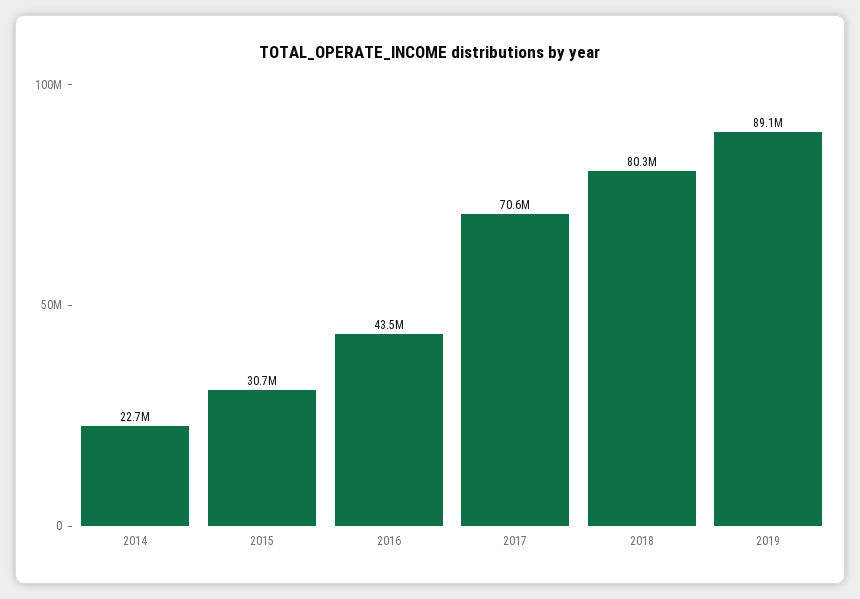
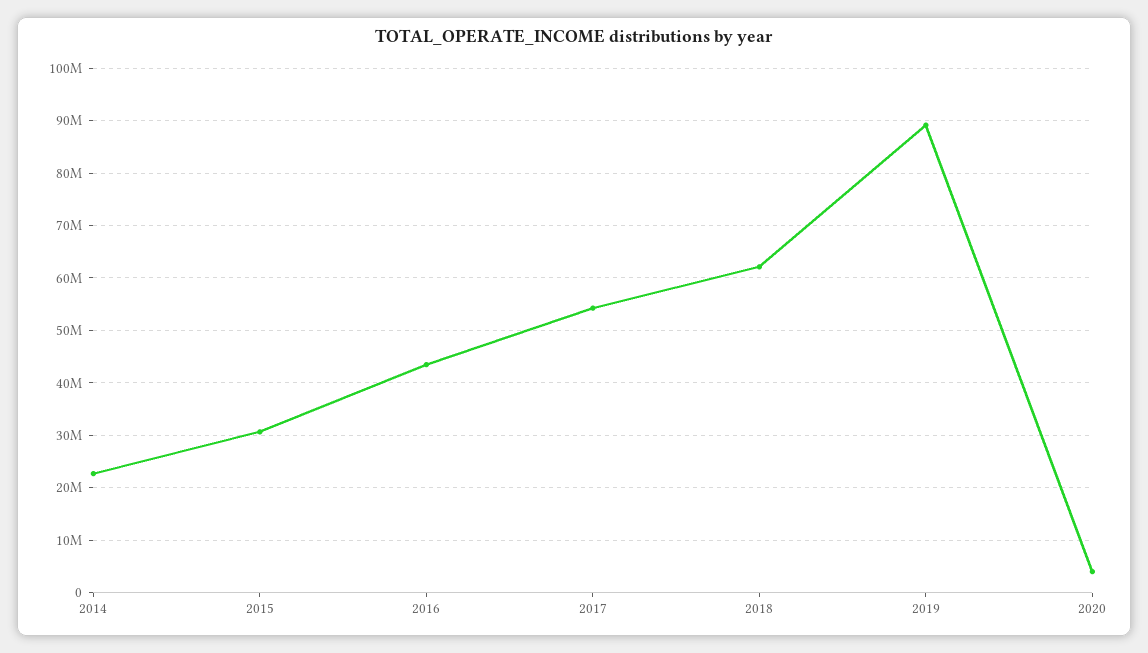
2017: 70600000 -> 54000000
2018: 80300000 -> 62000000
2020: none -> 4000000

